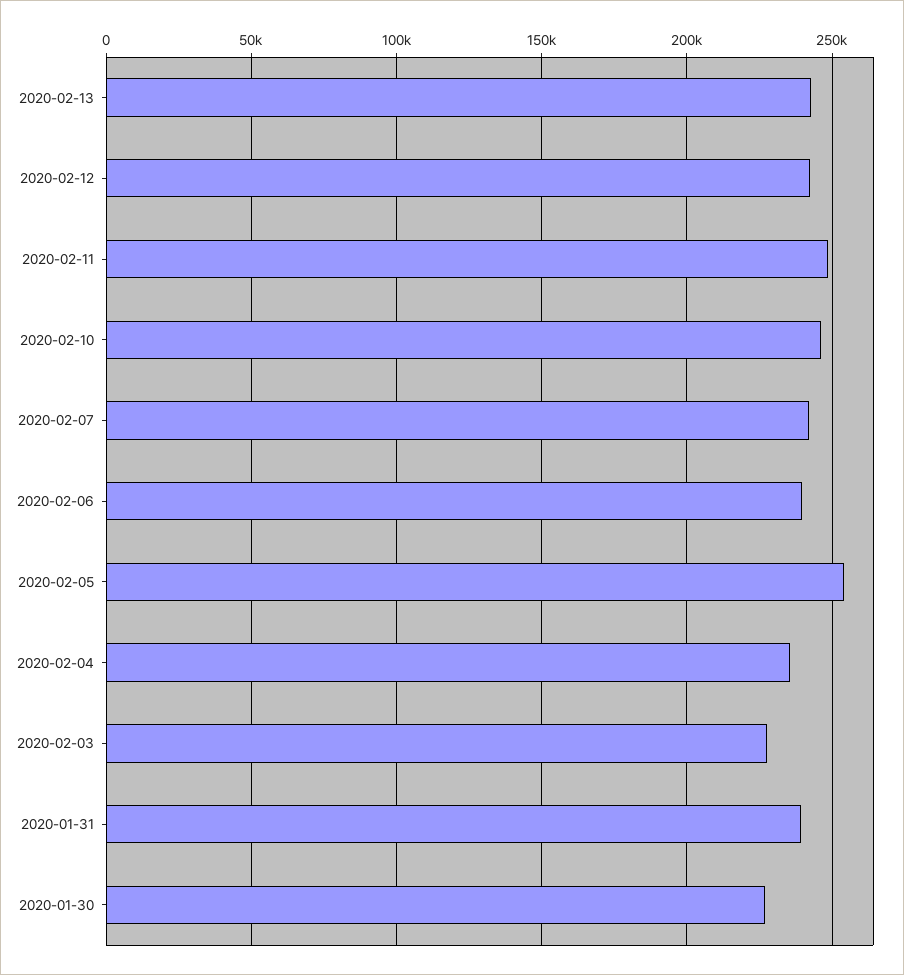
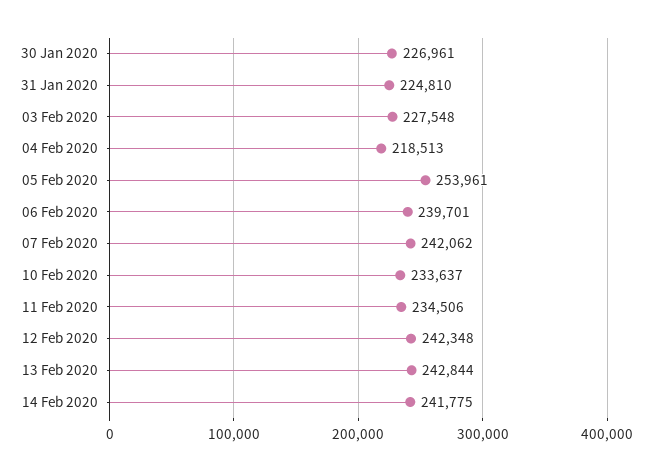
2020-02-11: 250000 -> 234506
2020-02-10: 245000 -> 233637
2020-02-04: 235000 -> 218513
2020-01-31: 240000 -> 224810
14 Feb 2020: none -> 241775

